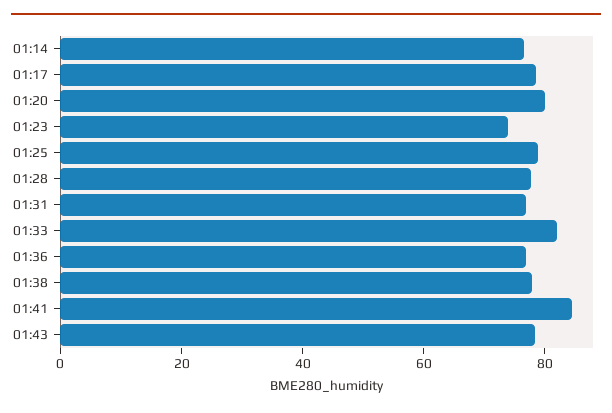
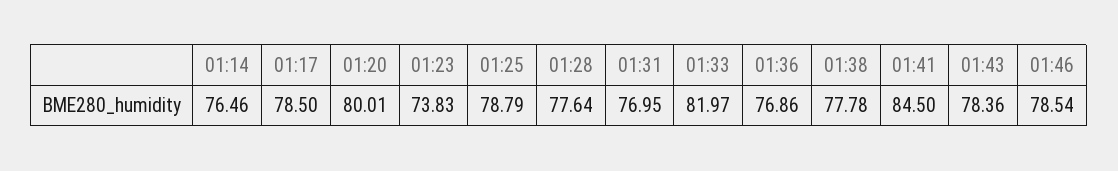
01:46: none -> 78.54

